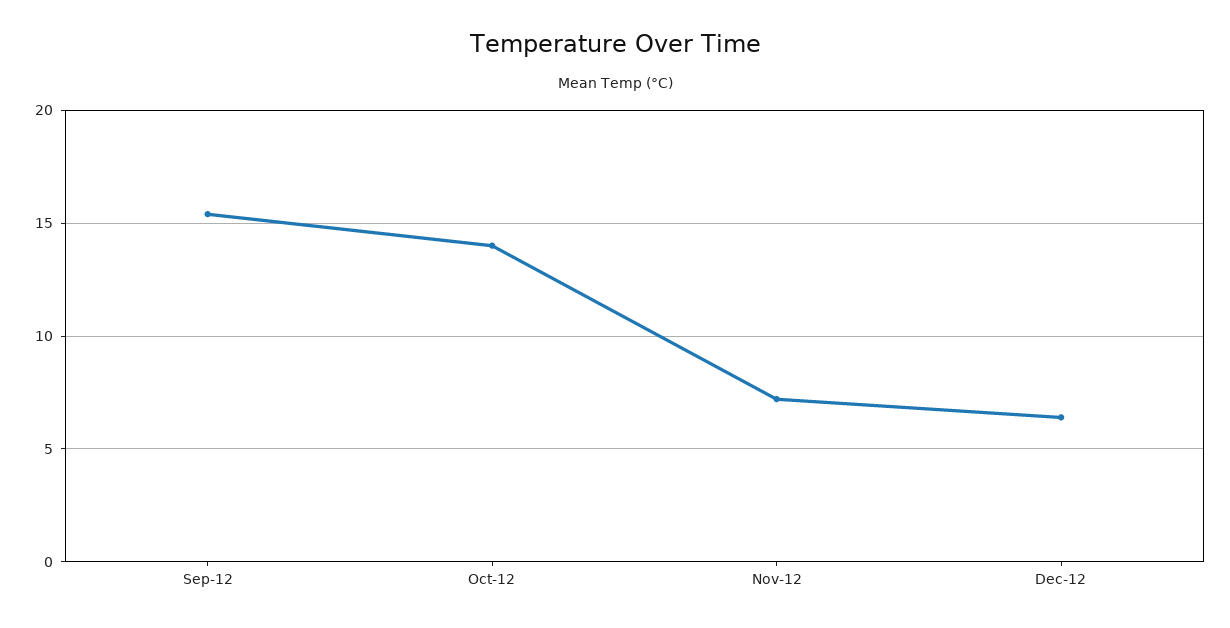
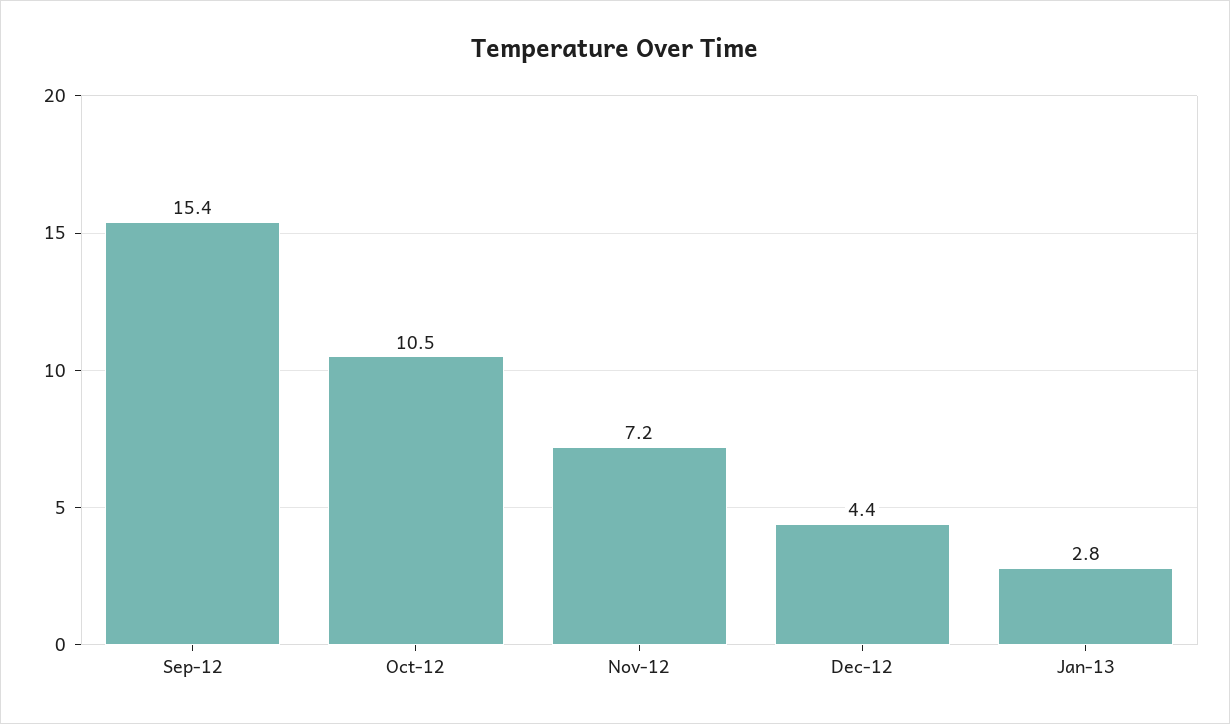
Oct-12: 14 -> 10.5
Dec-12: 6.5 -> 4.4
Jan-13: none -> 2.8

